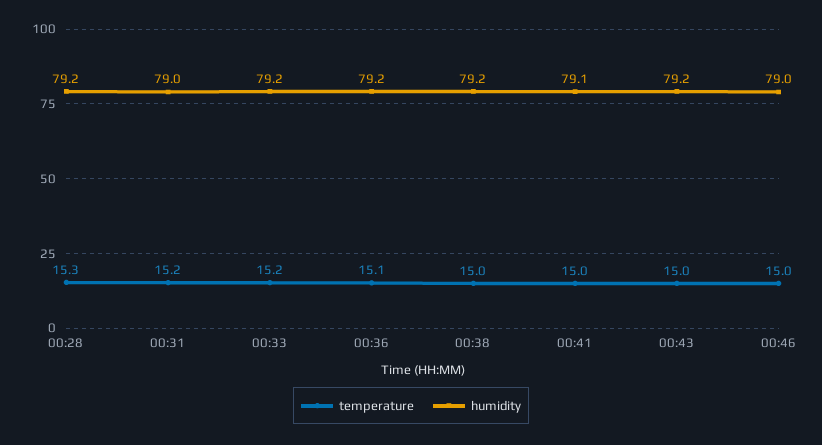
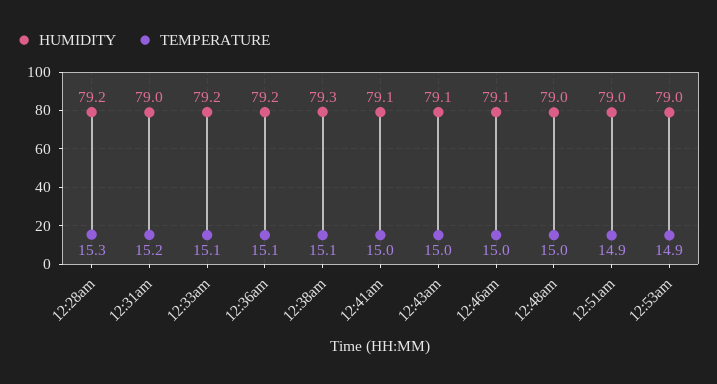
temperature, 00:33: 15.2 -> 15.1
temperature, 00:38: 15 -> 15.1
humidity, 00:38: 79.2 -> 79.3
humidity, 00:43: 79.2 -> 79.1
humidity, 00:46: 79 -> 79.1
humidity, 12:48am: none -> 79
temperature, 12:48am: none -> 15
humidity, 12:51am: none -> 79
temperature, 12:51am: none -> 14.9
humidity, 12:53am: none -> 79
temperature, 12:53am: none -> 14.9

